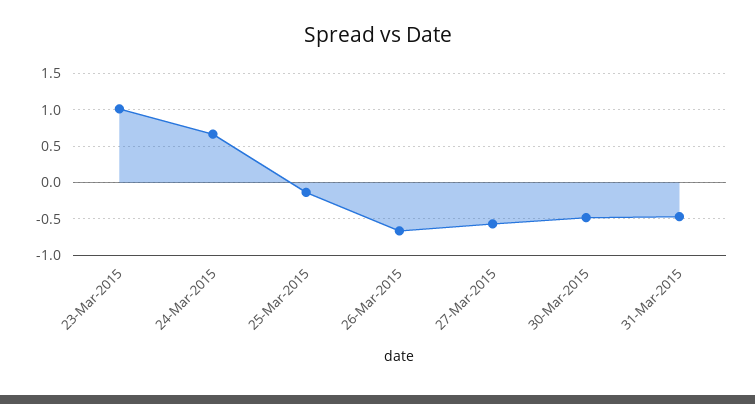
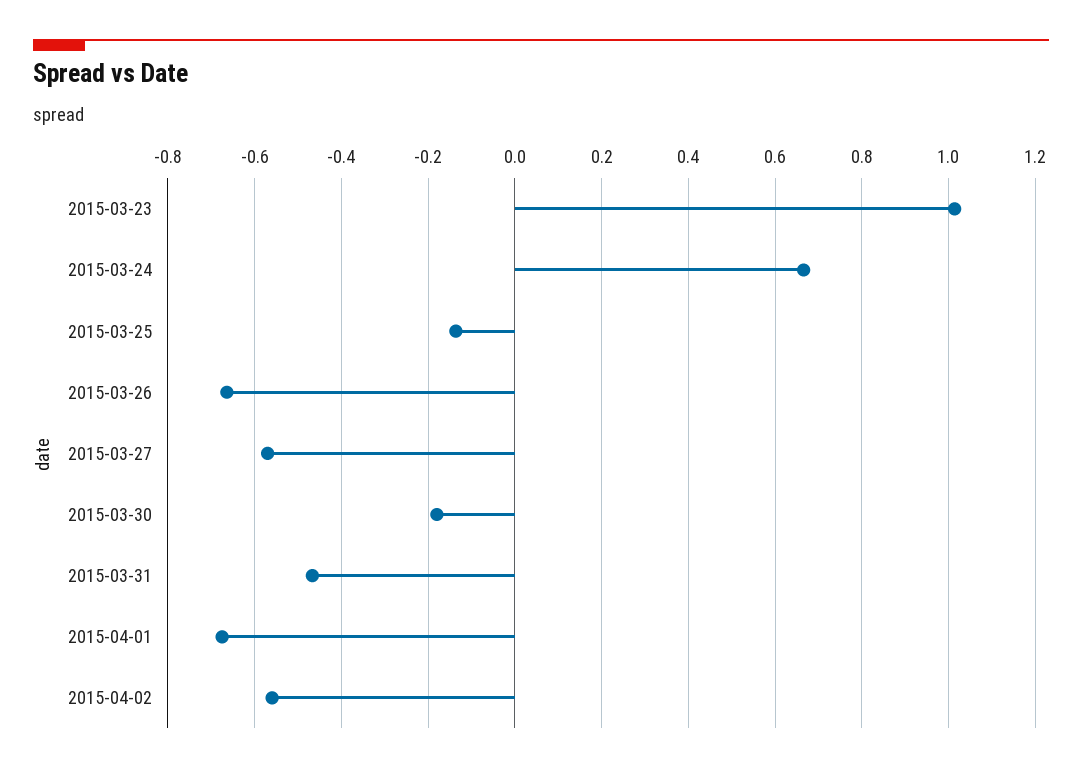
30-Mar-2015: -0.5 -> -0.18
2015-04-01: none -> -0.68
2015-04-02: none -> -0.56

